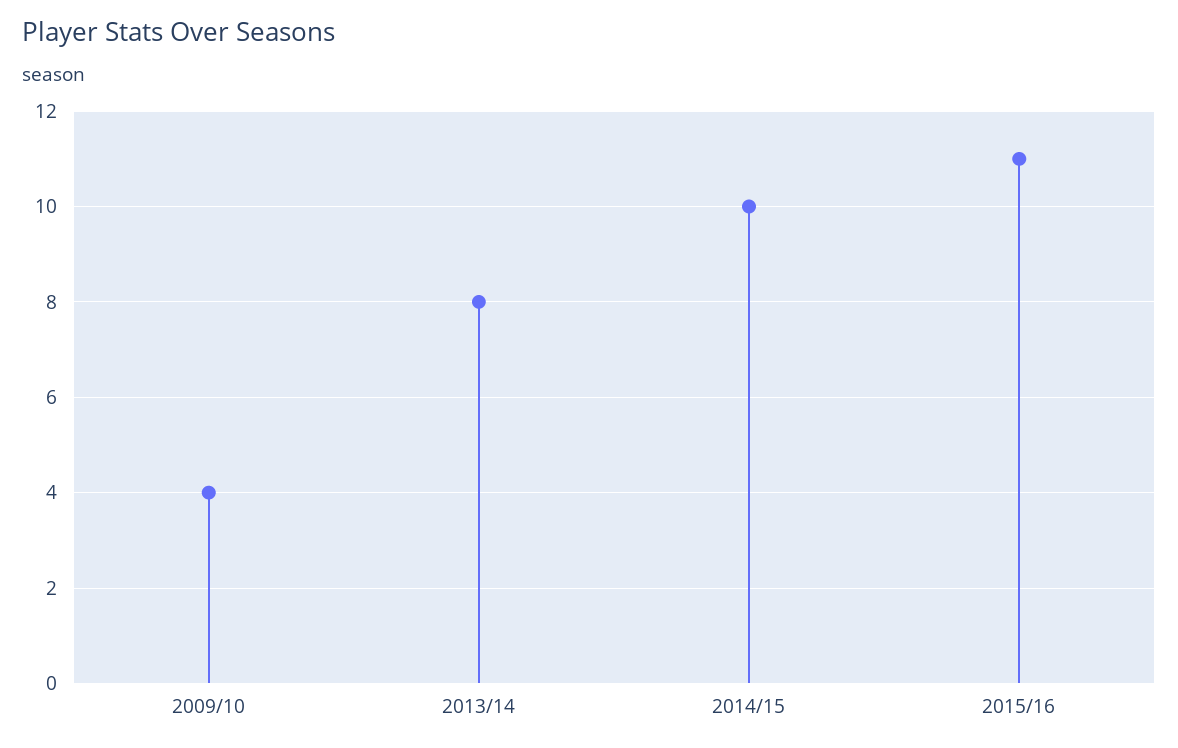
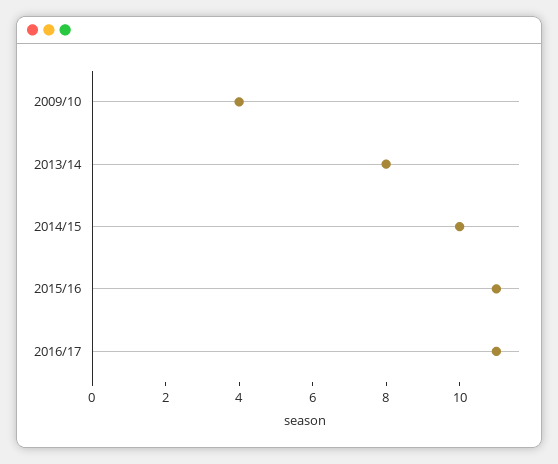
2016/17: none -> 11

